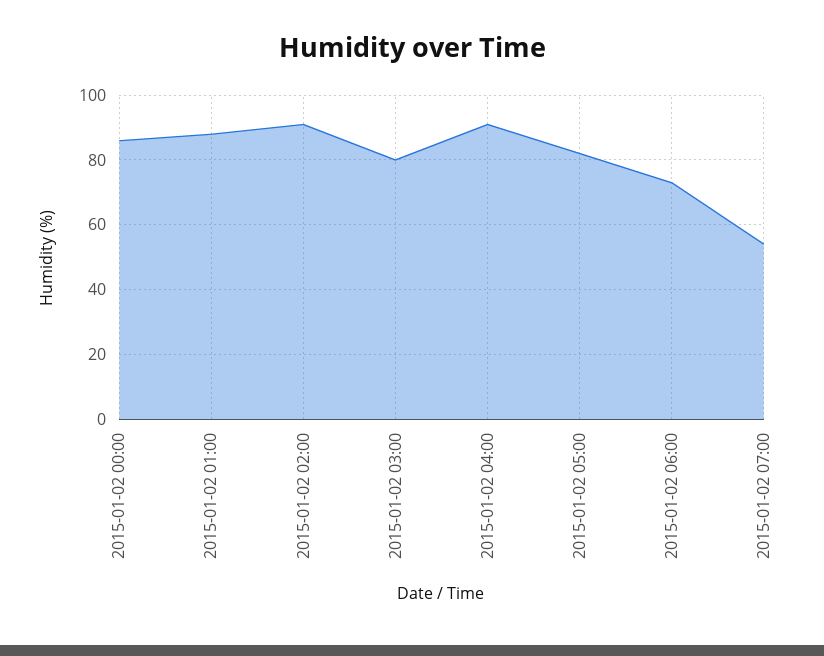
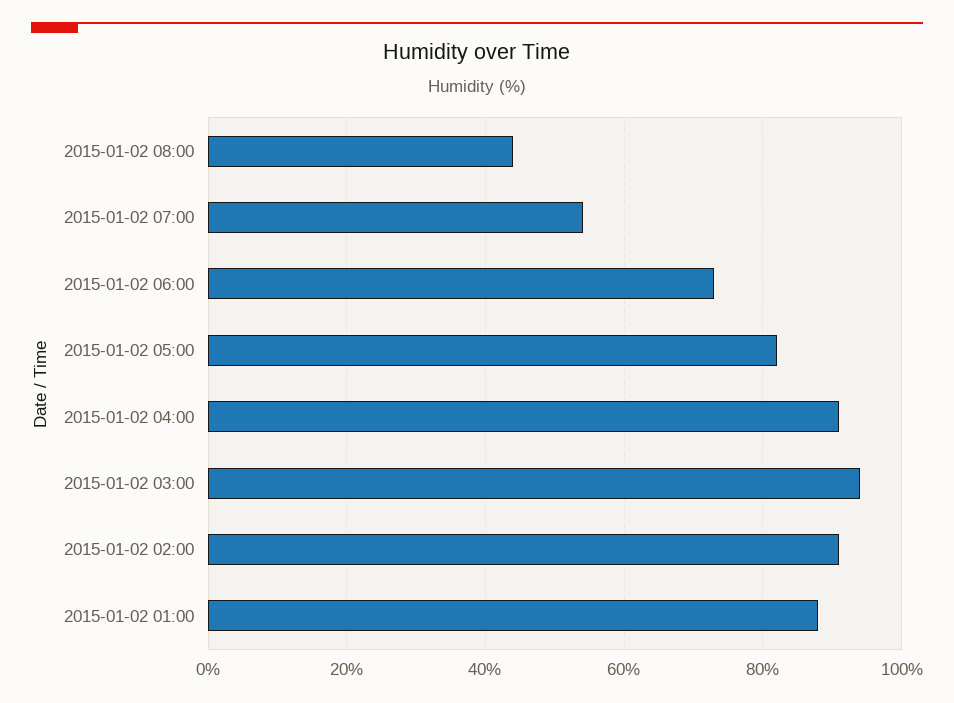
2015-01-02 00:00: 85 -> none
2015-01-02 03:00: 80 -> 95
2015-01-02 08:00: none -> 45

